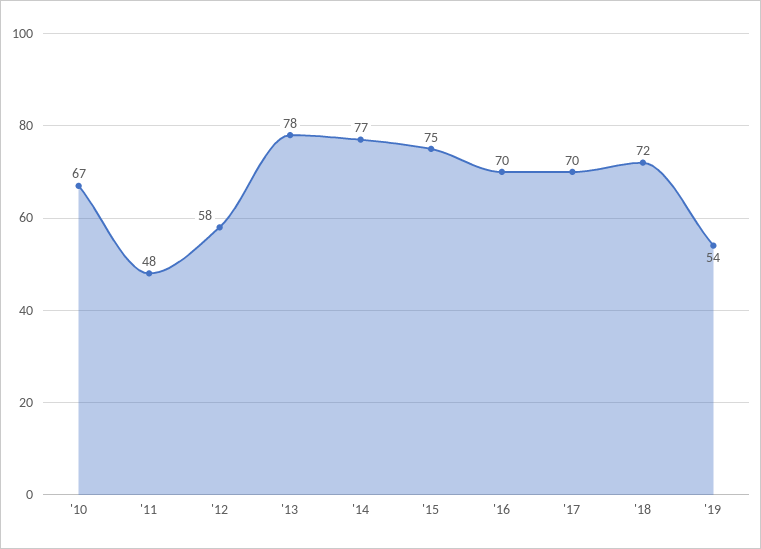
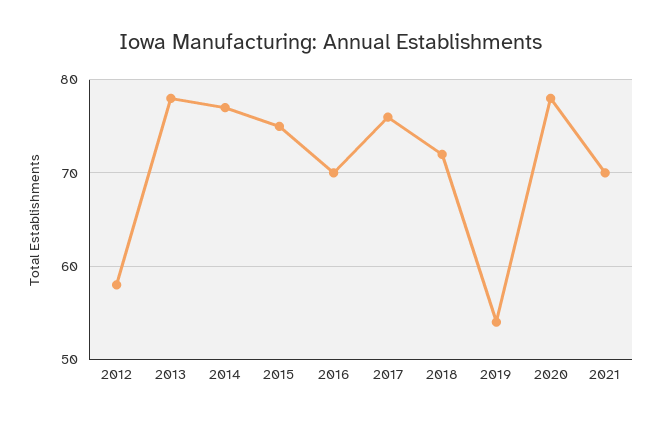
'10: 67 -> none
'11: 48 -> none
'17: 70 -> 76
2020: none -> 78
2021: none -> 70

